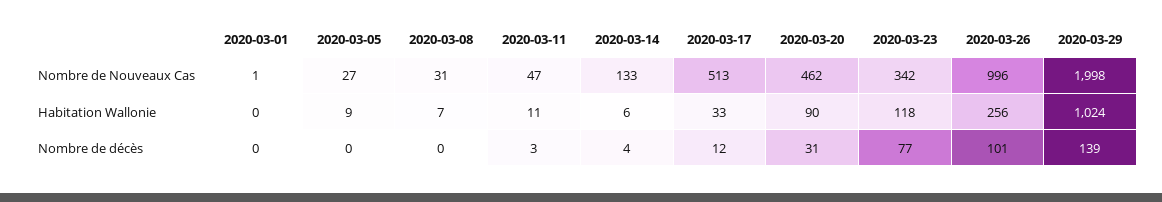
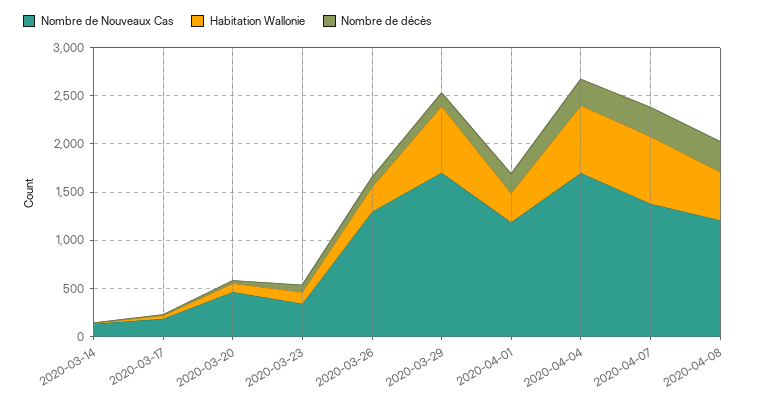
Nombre de Nouveaux Cas, 2020-03-01: 1 -> none
Nombre de Nouveaux Cas, 2020-03-05: 27 -> none
Nombre de Nouveaux Cas, 2020-03-08: 31 -> none
Nombre de Nouveaux Cas, 2020-03-11: 47 -> none
Nombre de Nouveaux Cas, 2020-03-17: 513 -> 200
Nombre de Nouveaux Cas, 2020-03-26: 996 -> 1300
Nombre de Nouveaux Cas, 2020-03-29: 1998 -> 1700
Habitation Wallonie, 2020-03-01: 0 -> none
Habitation Wallonie, 2020-03-05: 9 -> none
Habitation Wallonie, 2020-03-08: 7 -> none
Habitation Wallonie, 2020-03-11: 11 -> none
Habitation Wallonie, 2020-03-29: 1024 -> 700
Nombre de décès, 2020-03-01: 0 -> none
Nombre de décès, 2020-03-05: 0 -> none
Nombre de décès, 2020-03-08: 0 -> none
Nombre de décès, 2020-03-11: 3 -> none
Nombre de Nouveaux Cas, 2020-04-01: none -> 1200
Habitation Wallonie, 2020-04-01: none -> 300
Nombre de décès, 2020-04-01: none -> 200
Nombre de Nouveaux Cas, 2020-04-04: none -> 1700
Habitation Wallonie, 2020-04-04: none -> 700
Nombre de décès, 2020-04-04: none -> 300
Nombre de Nouveaux Cas, 2020-04-07: none -> 1400
Habitation Wallonie, 2020-04-07: none -> 700
Nombre de décès, 2020-04-07: none -> 300
Nombre de Nouveaux Cas, 2020-04-08: none -> 1200
Habitation Wallonie, 2020-04-08: none -> 500
Nombre de décès, 2020-04-08: none -> 300

